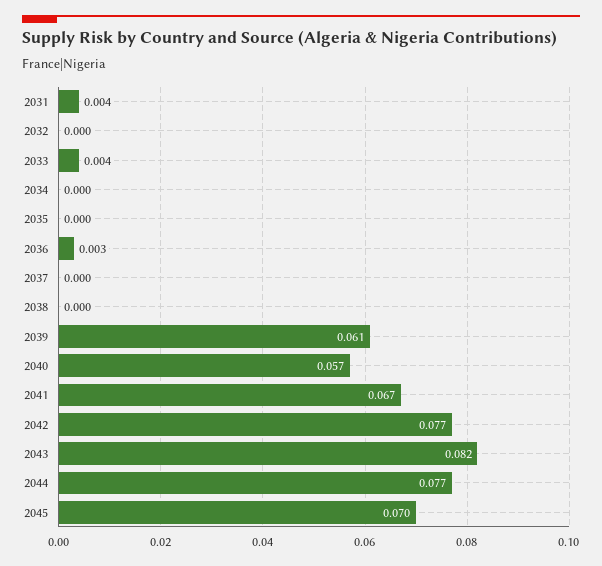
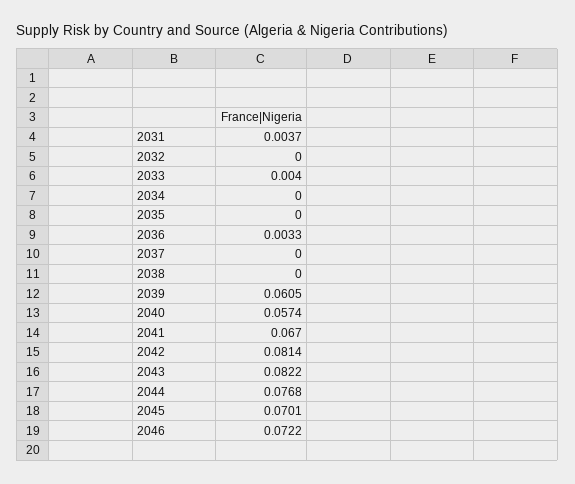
2042: 0.077 -> 0.0814
2046: none -> 0.0722

